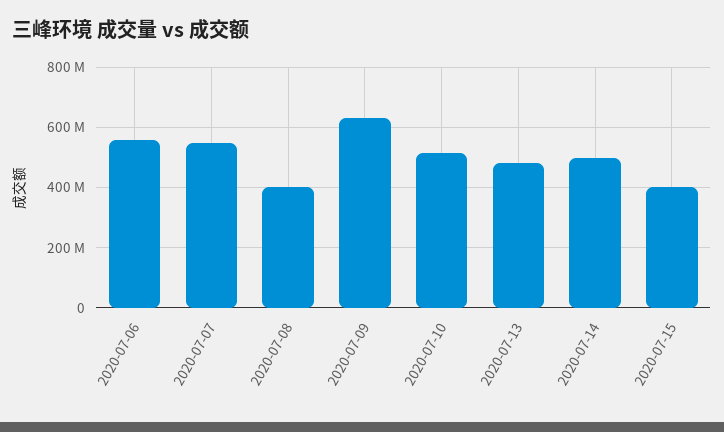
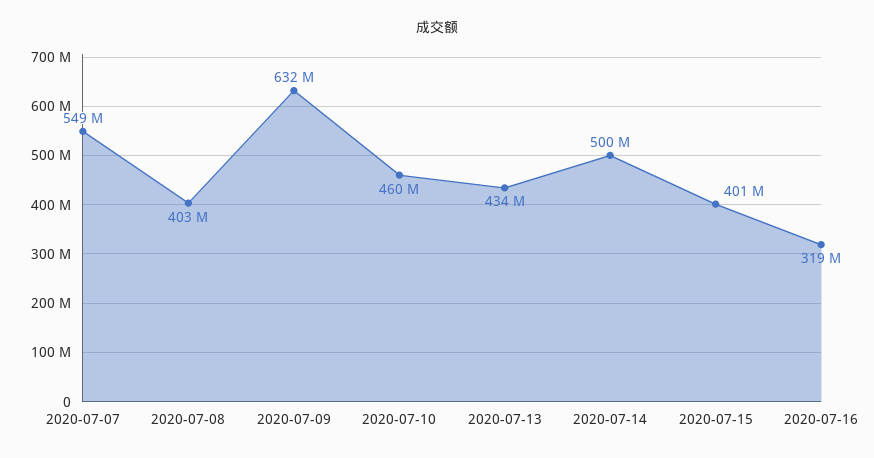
2020-07-06: 560000000 -> none
2020-07-10: 520000000 -> 460000000
2020-07-13: 480000000 -> 434000000
2020-07-16: none -> 319000000

